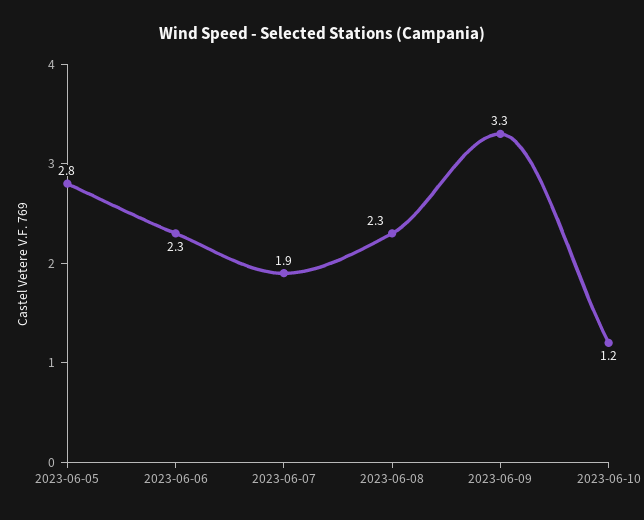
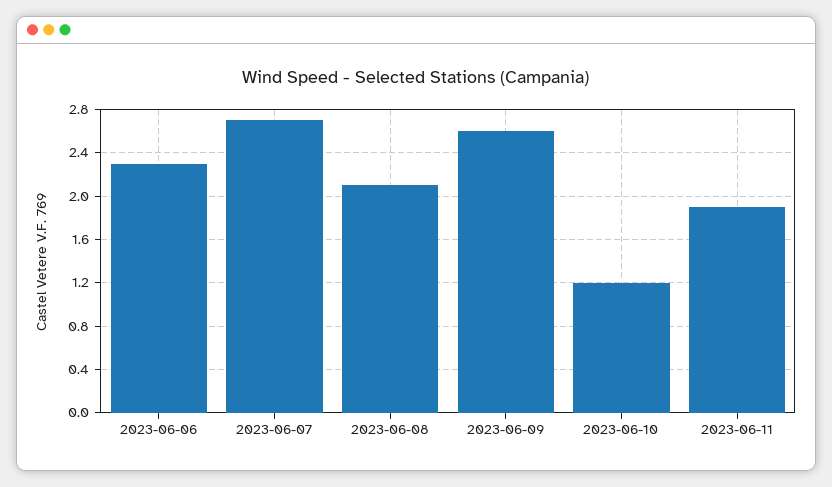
2023-06-05: 2.8 -> none
2023-06-07: 1.9 -> 2.7
2023-06-08: 2.3 -> 2.1
2023-06-09: 3.3 -> 2.6
2023-06-11: none -> 1.9

